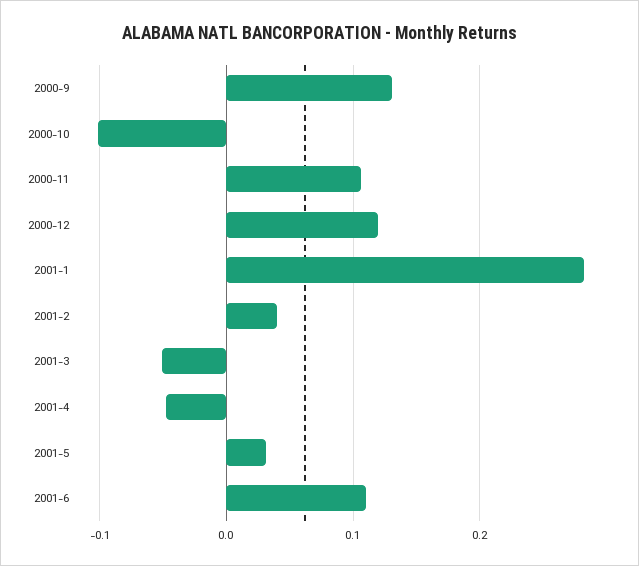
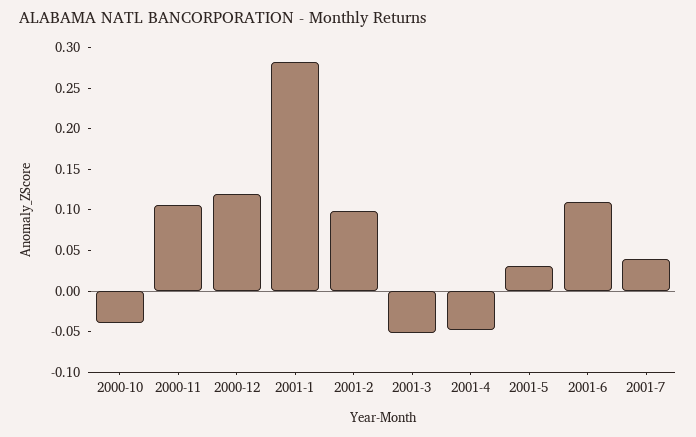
2000-9: 0.13 -> none
2000-10: -0.1 -> -0.04
2001-2: 0.04 -> 0.1
2001-7: none -> 0.04

